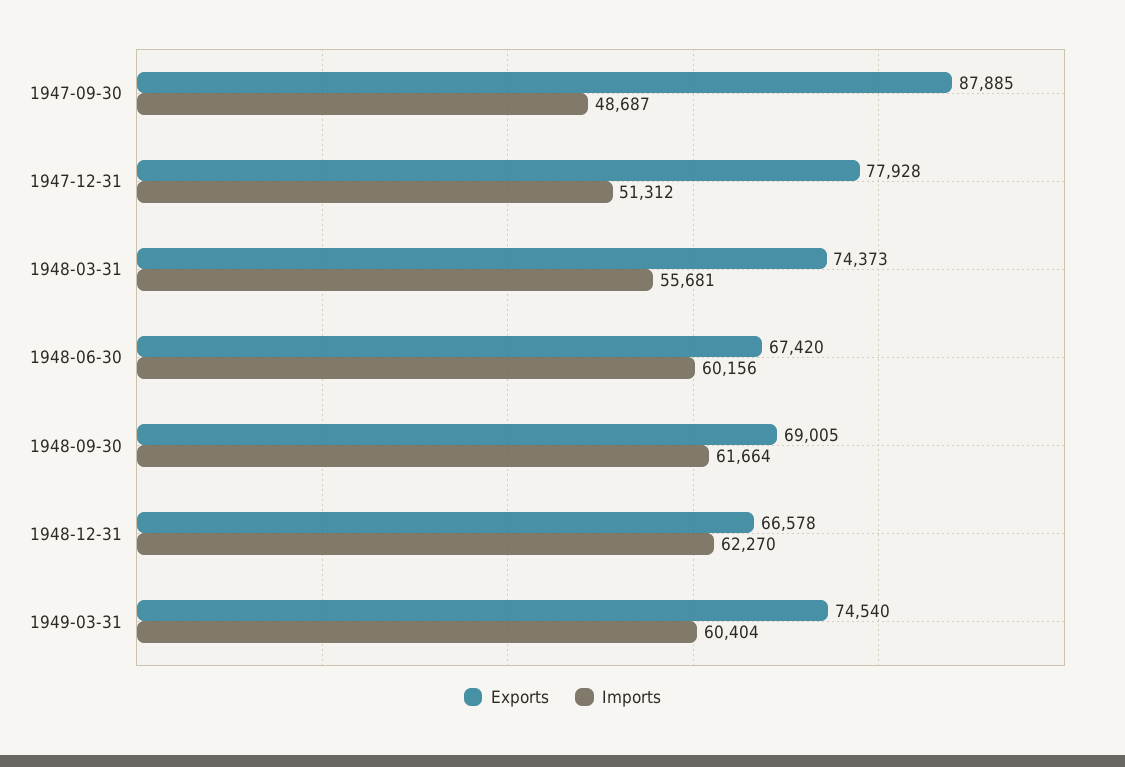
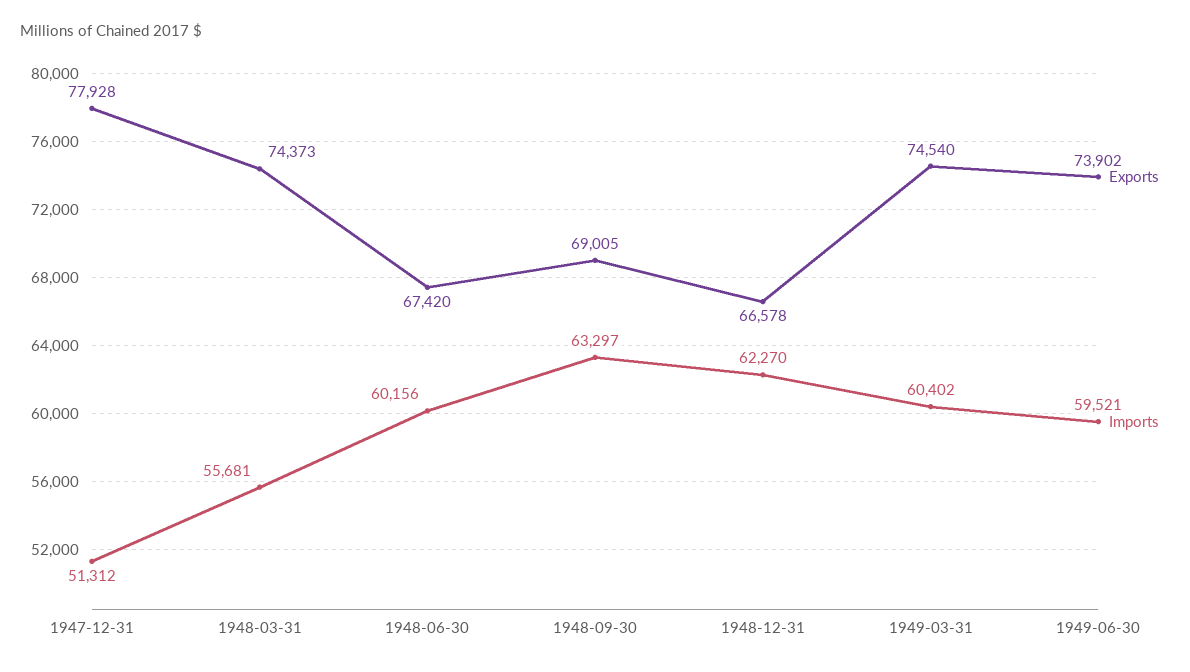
Exports, 1947-09-30: 87885 -> none
Imports, 1947-09-30: 48687 -> none
Imports, 1948-09-30: 61664 -> 63297
Imports, 1949-03-31: 60404 -> 60402
Exports, 1949-06-30: none -> 73902
Imports, 1949-06-30: none -> 59521

